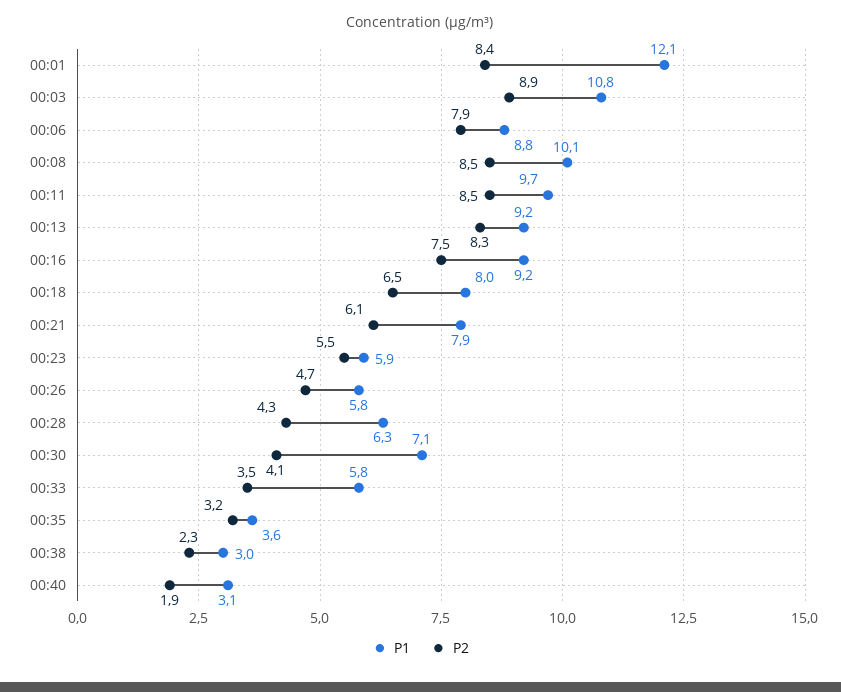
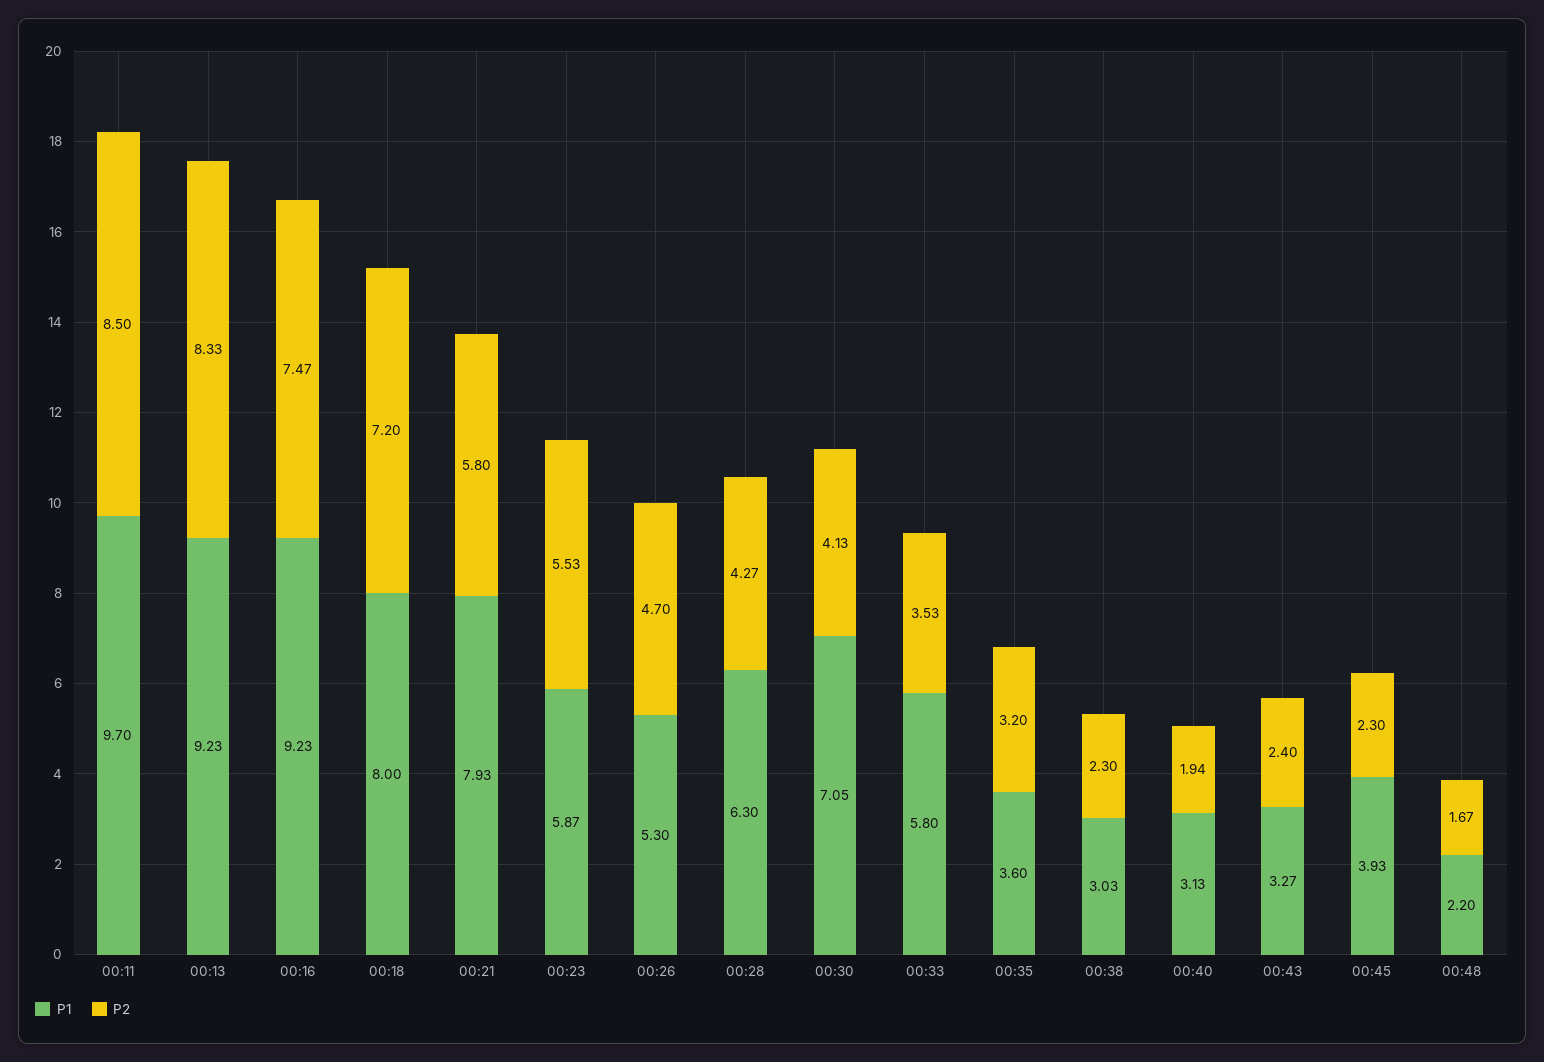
P1, 00:01: 12.1 -> none
P2, 00:01: 8.4 -> none
P1, 00:03: 10.8 -> none
P2, 00:03: 8.9 -> none
P1, 00:06: 8.8 -> none
P2, 00:06: 7.9 -> none
P1, 00:08: 10.1 -> none
P2, 00:08: 8.5 -> none
P2, 00:18: 6.5 -> 7.2
P2, 00:21: 6.1 -> 5.8
P1, 00:26: 5.8 -> 5.3
P1, 00:43: none -> 3.27
P2, 00:43: none -> 2.4
P1, 00:45: none -> 3.93
P2, 00:45: none -> 2.3
P1, 00:48: none -> 2.2
P2, 00:48: none -> 1.67

